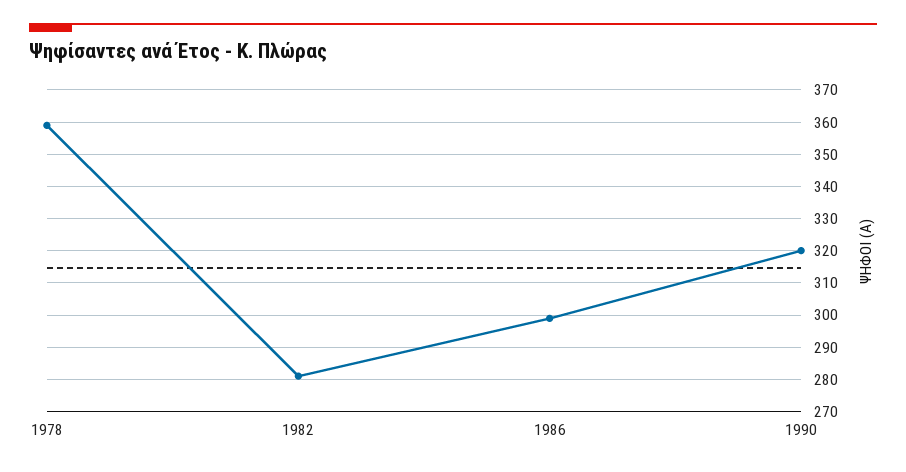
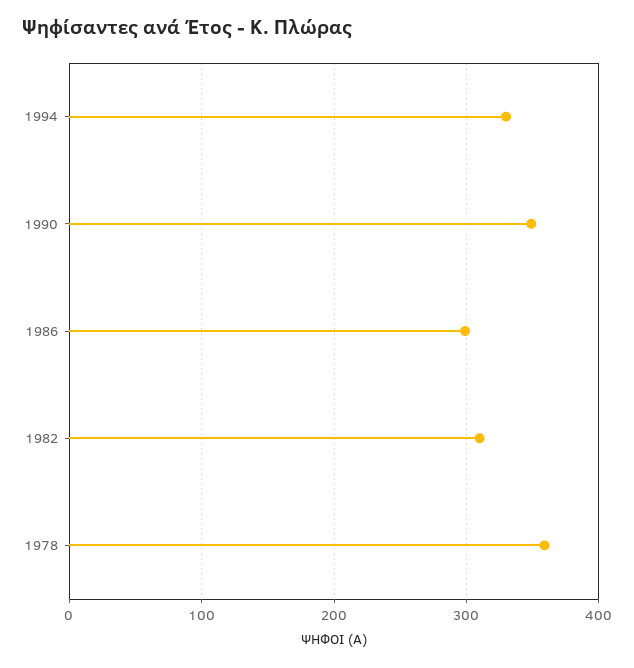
1982: 280 -> 310
1990: 320 -> 350
1994: none -> 330

